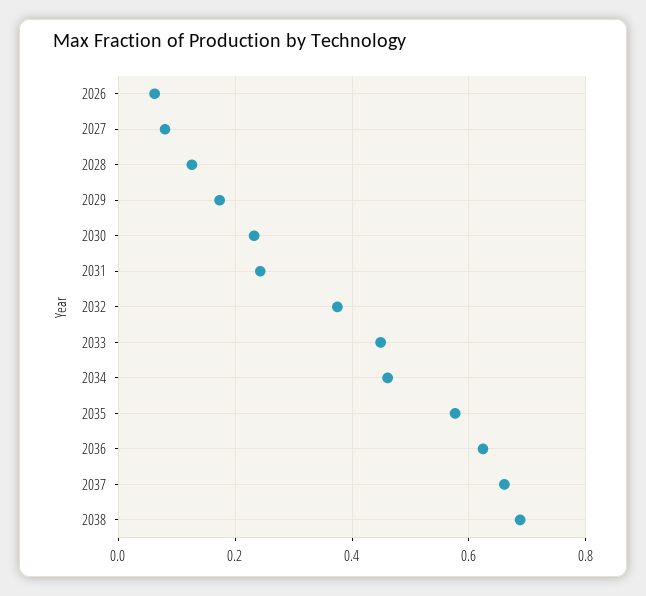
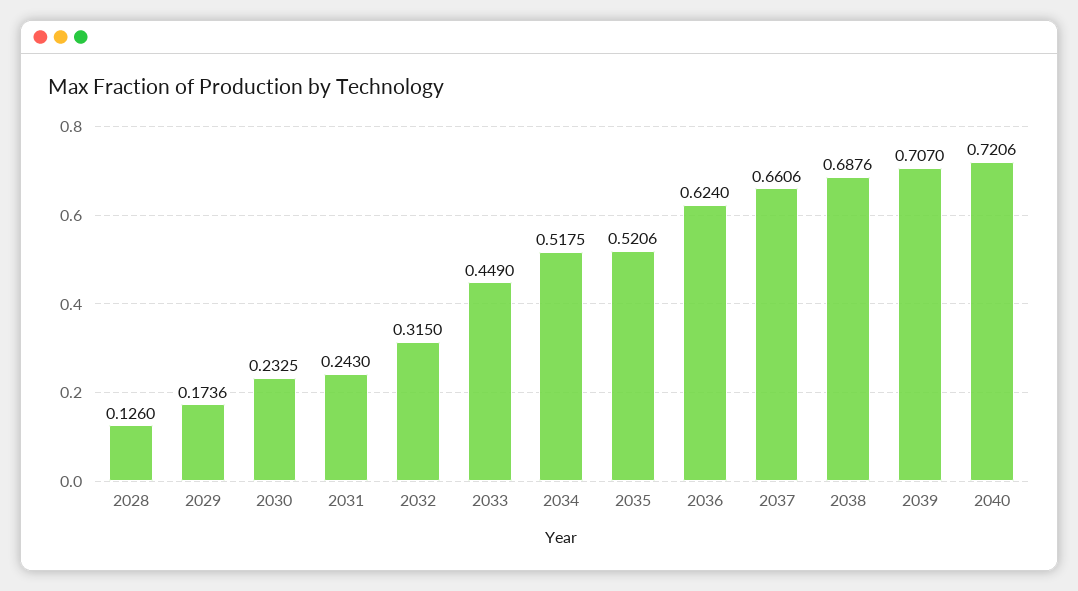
2026: 0.06 -> none
2027: 0.08 -> none
2032: 0.38 -> 0.315
2034: 0.46 -> 0.5175
2035: 0.58 -> 0.5206
2039: none -> 0.707
2040: none -> 0.7206

